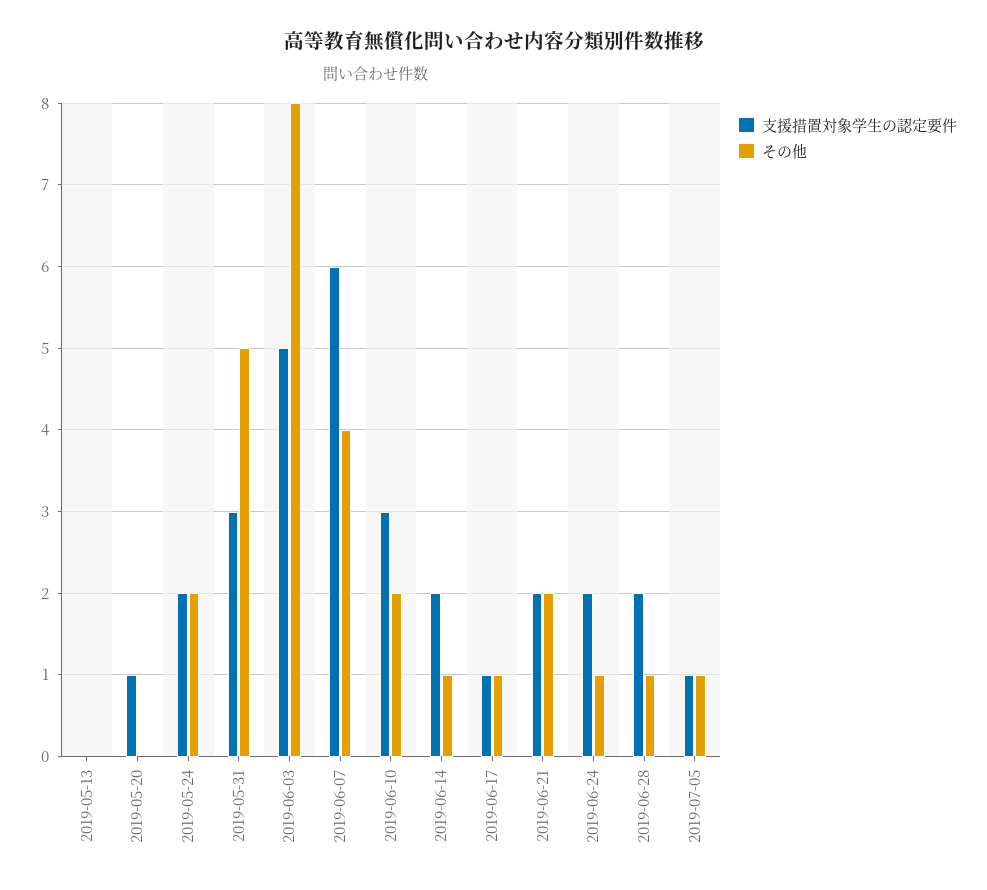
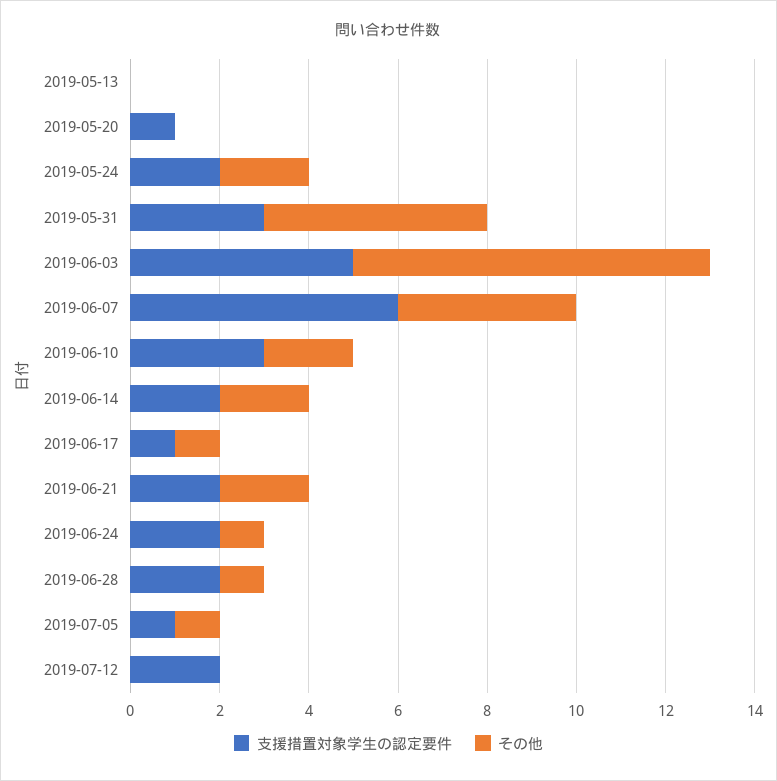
その他, 2019-06-14: 1 -> 2
支援措置対象学生の認定要件, 2019-07-12: none -> 2
その他, 2019-07-12: none -> 0

